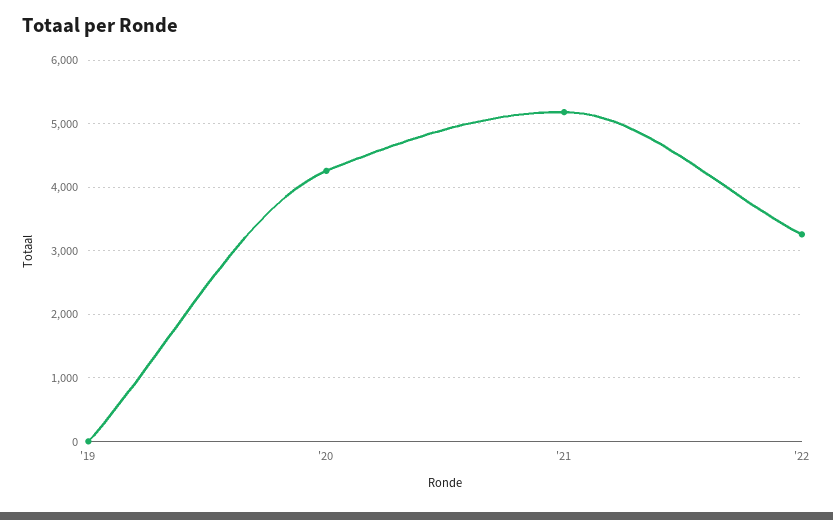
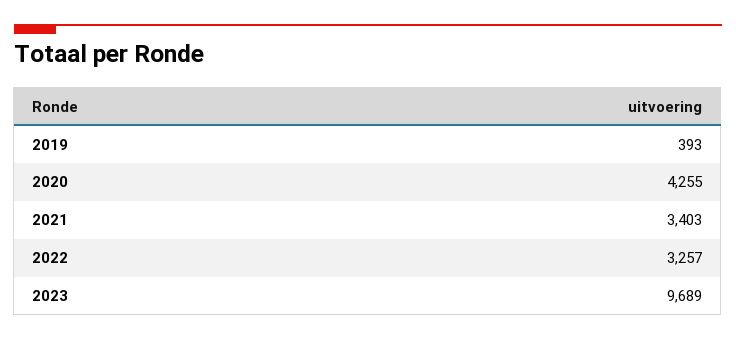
'19: 0 -> 393
'21: 5200 -> 3403
2023: none -> 9689

